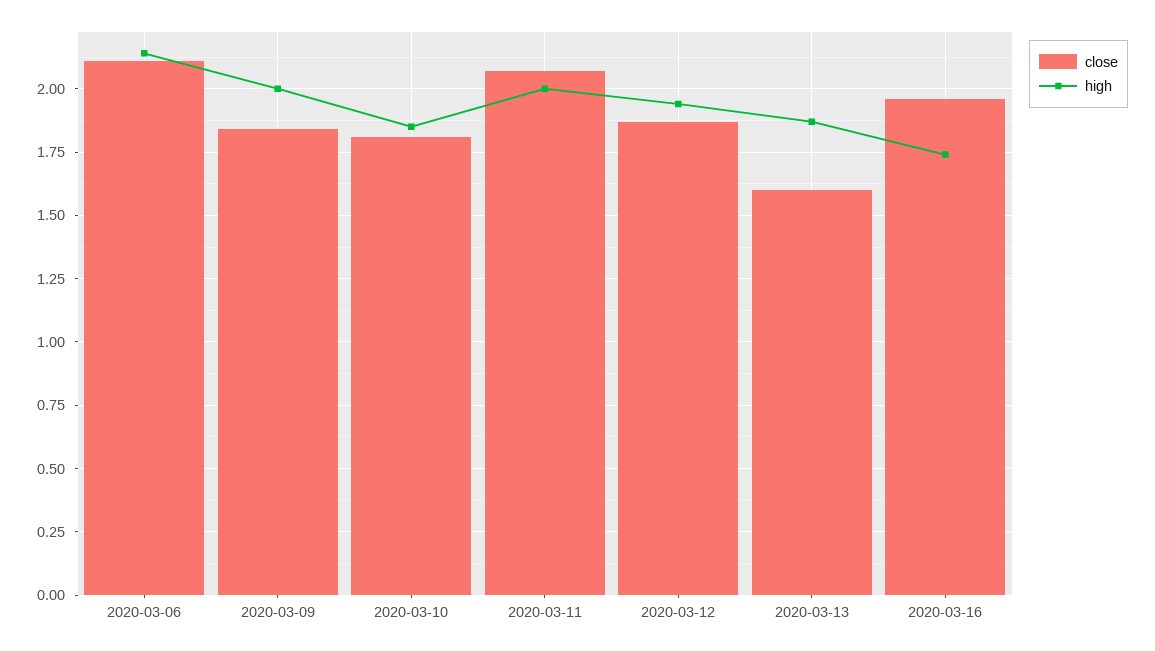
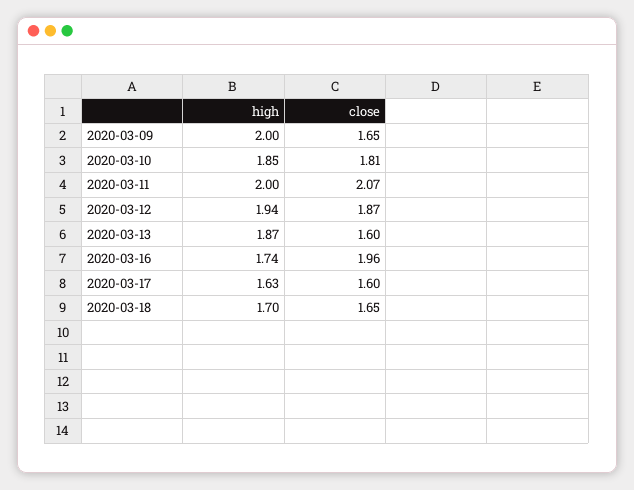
close, 2020-03-06: 2.1 -> none
high, 2020-03-06: 2.15 -> none
close, 2020-03-09: 1.85 -> 1.65
high, 2020-03-17: none -> 1.63
close, 2020-03-17: none -> 1.6
high, 2020-03-18: none -> 1.7
close, 2020-03-18: none -> 1.65

